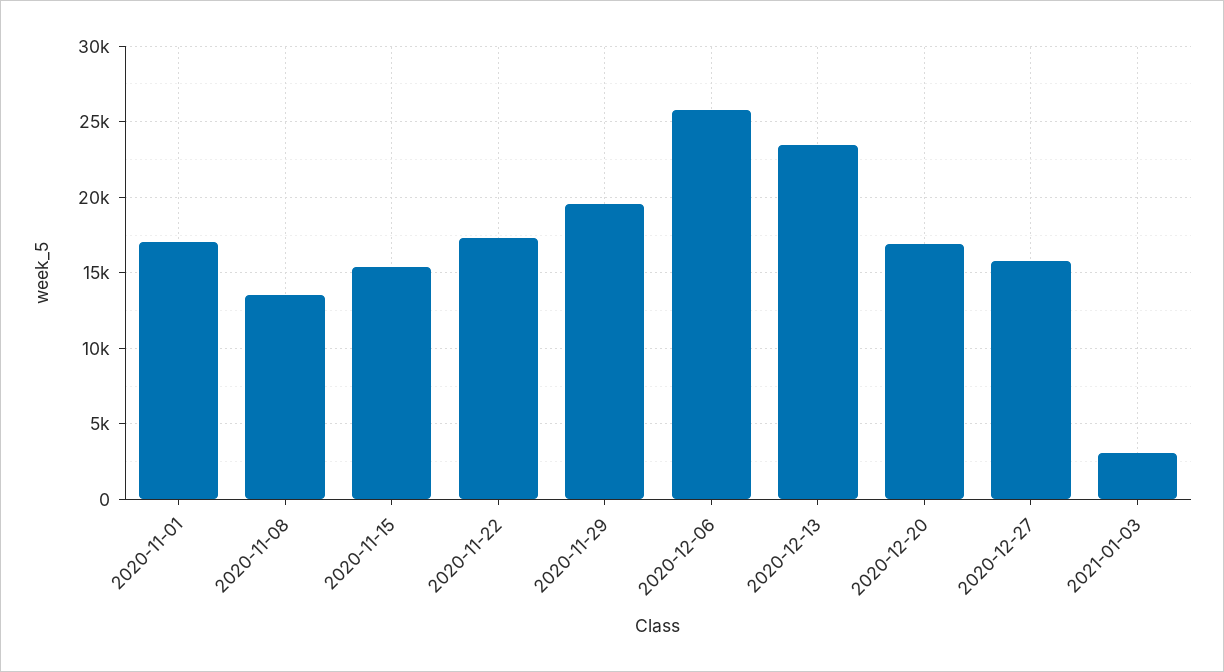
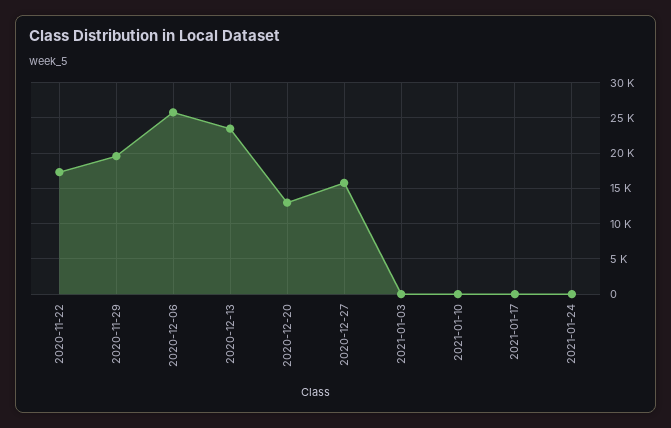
2020-11-01: 17000 -> none
2020-11-08: 13500 -> none
2020-11-15: 15500 -> none
2020-12-20: 17000 -> 13000
2021-01-03: 3000 -> 0
2021-01-10: none -> 0
2021-01-17: none -> 0
2021-01-24: none -> 0

